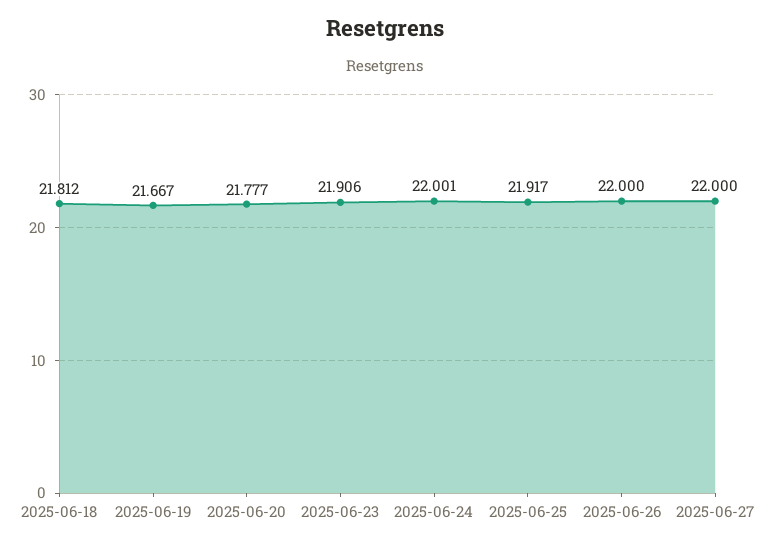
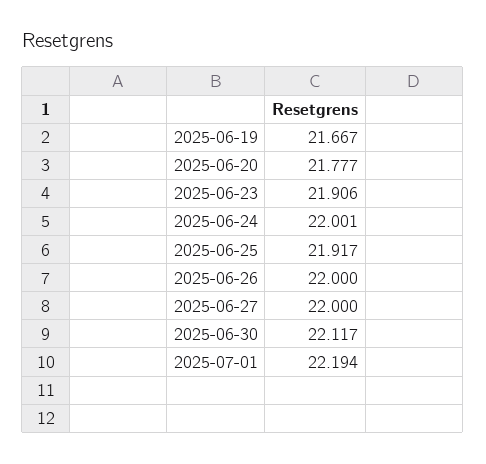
2025-06-18: 21.812 -> none
2025-06-30: none -> 22.117
2025-07-01: none -> 22.194

